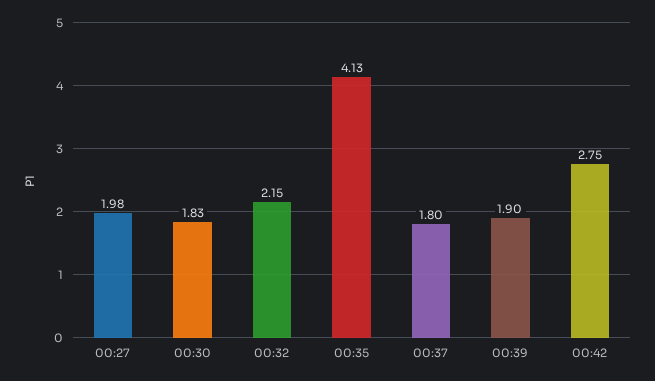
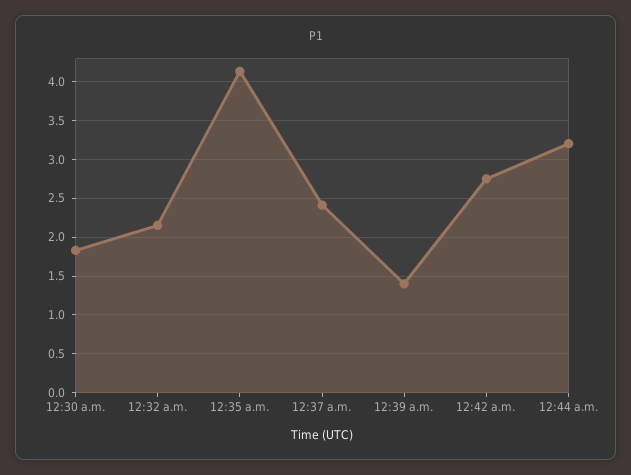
00:27: 1.98 -> none
00:37: 1.8 -> 2.4
00:39: 1.9 -> 1.4
12:44 a.m.: none -> 3.2

